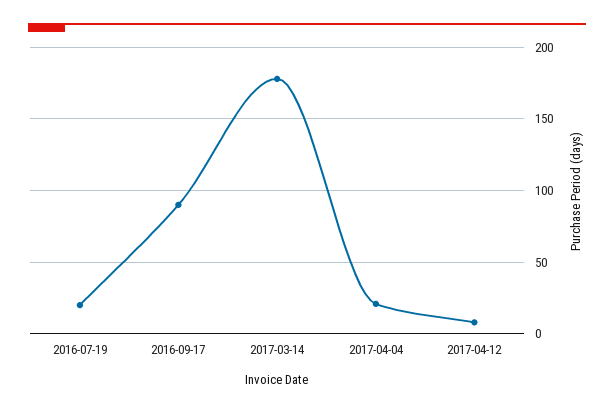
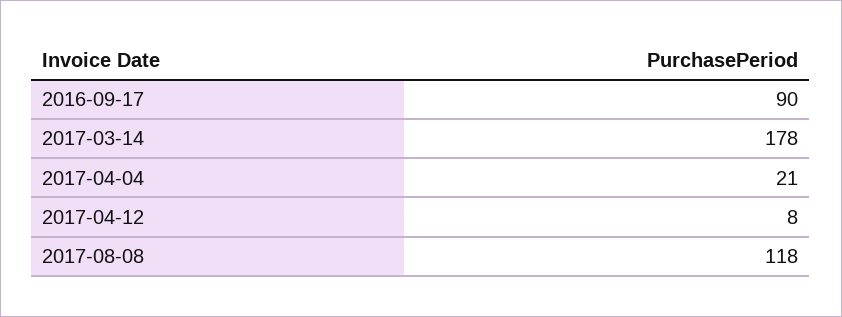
2016-07-19: 20 -> none
2017-08-08: none -> 118

